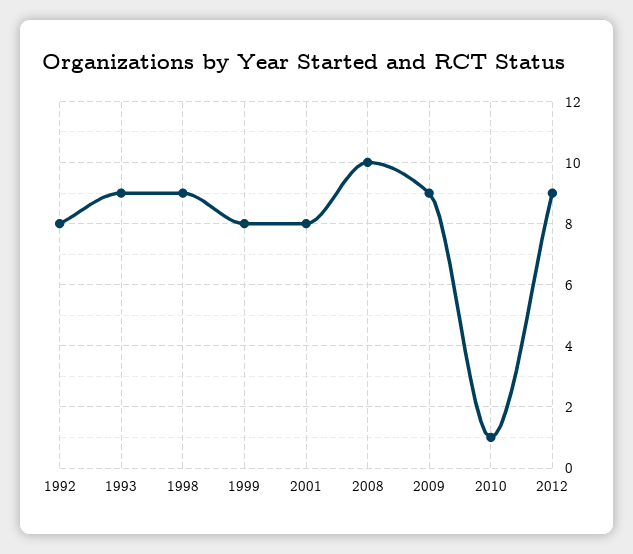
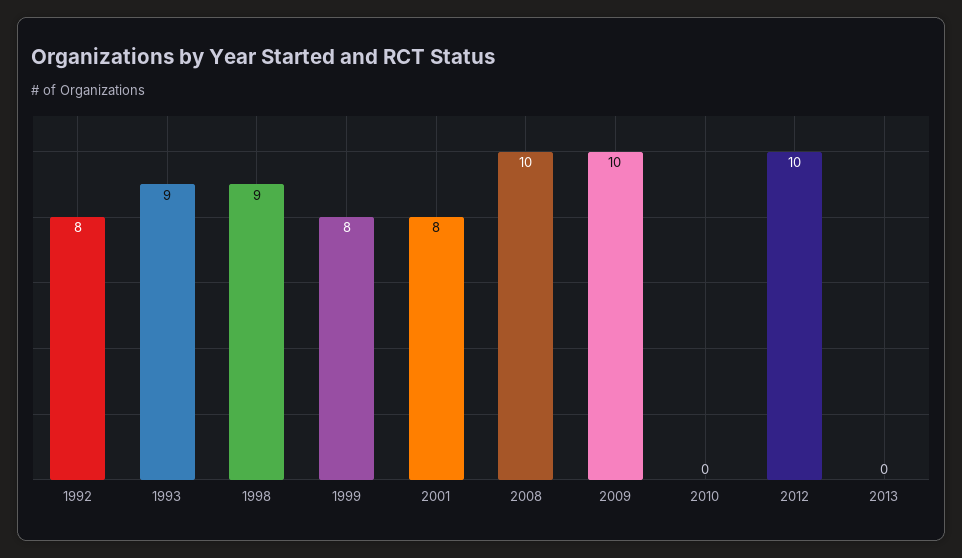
2009: 9 -> 10
2010: 1 -> 0
2012: 9 -> 10
2013: none -> 0

